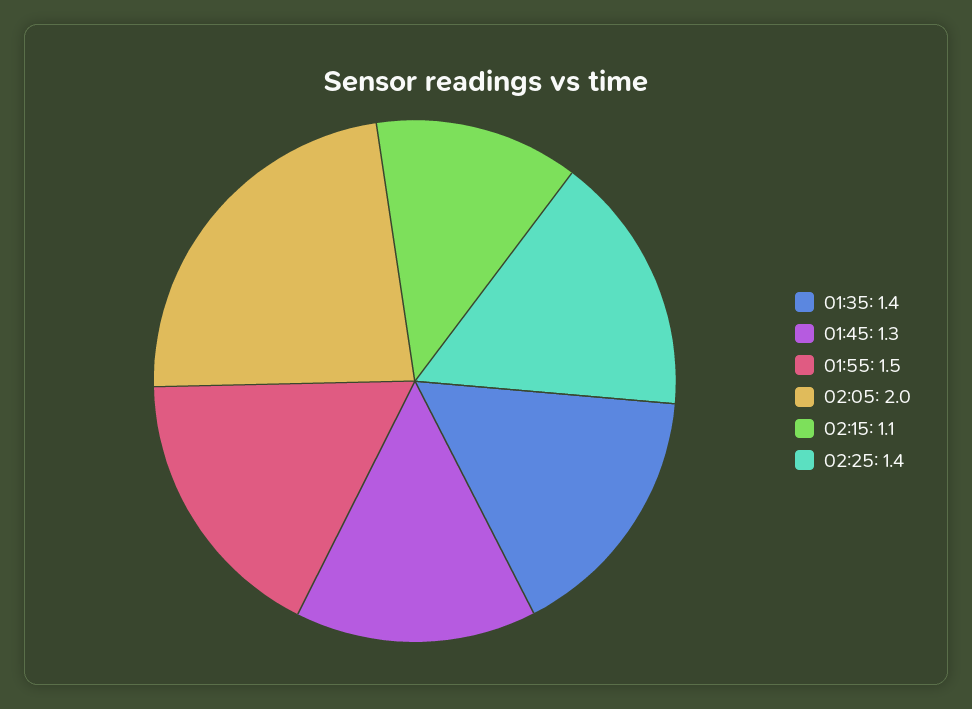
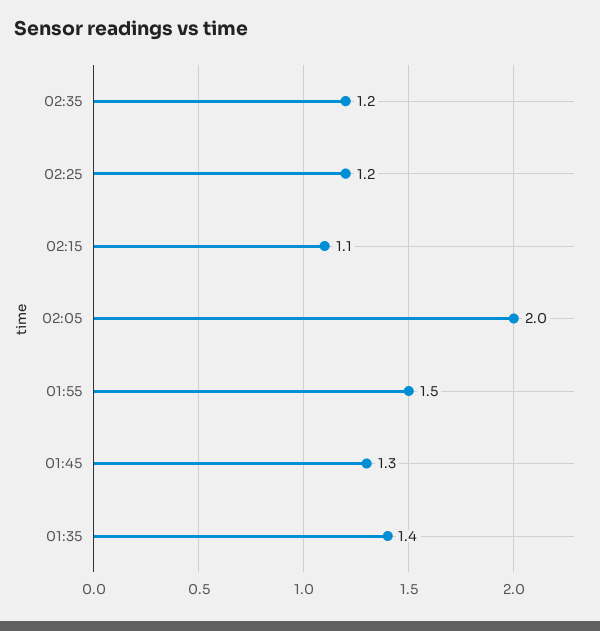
02:25: 1.4 -> 1.2
02:35: none -> 1.2

